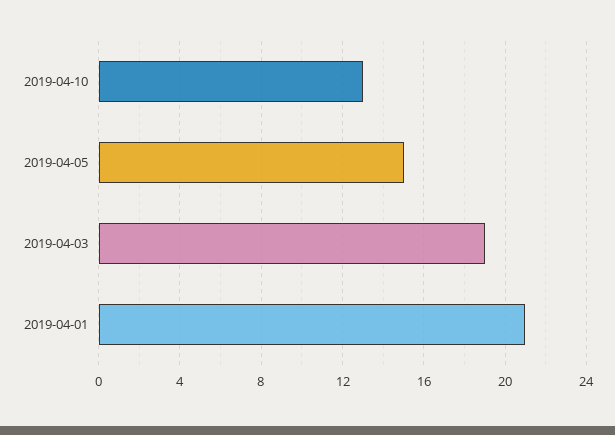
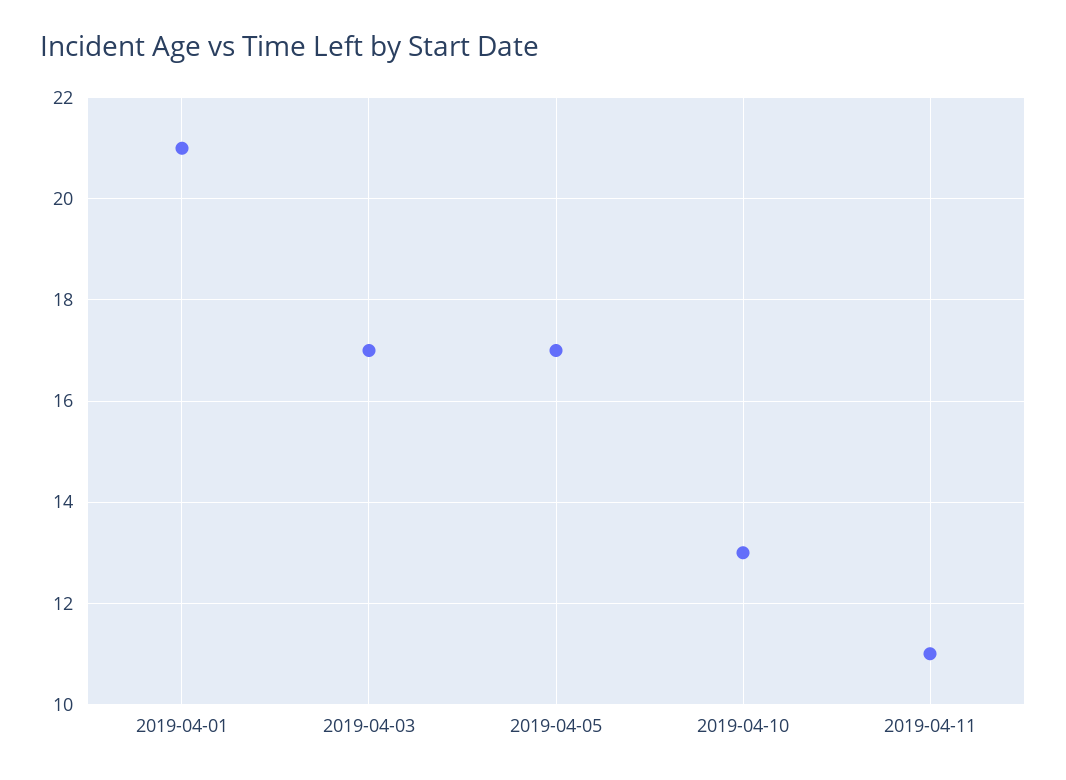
2019-04-05: 15 -> 17
2019-04-03: 19 -> 17
2019-04-11: none -> 11

